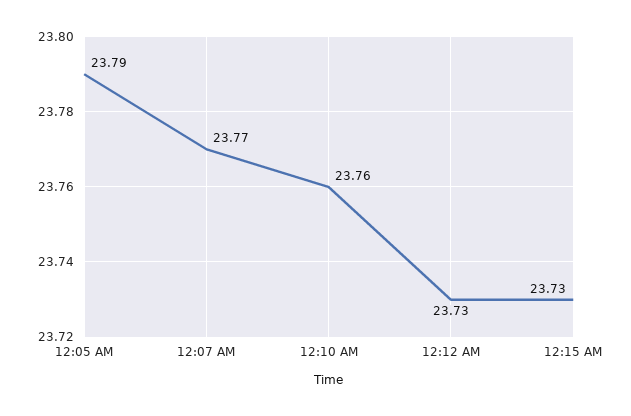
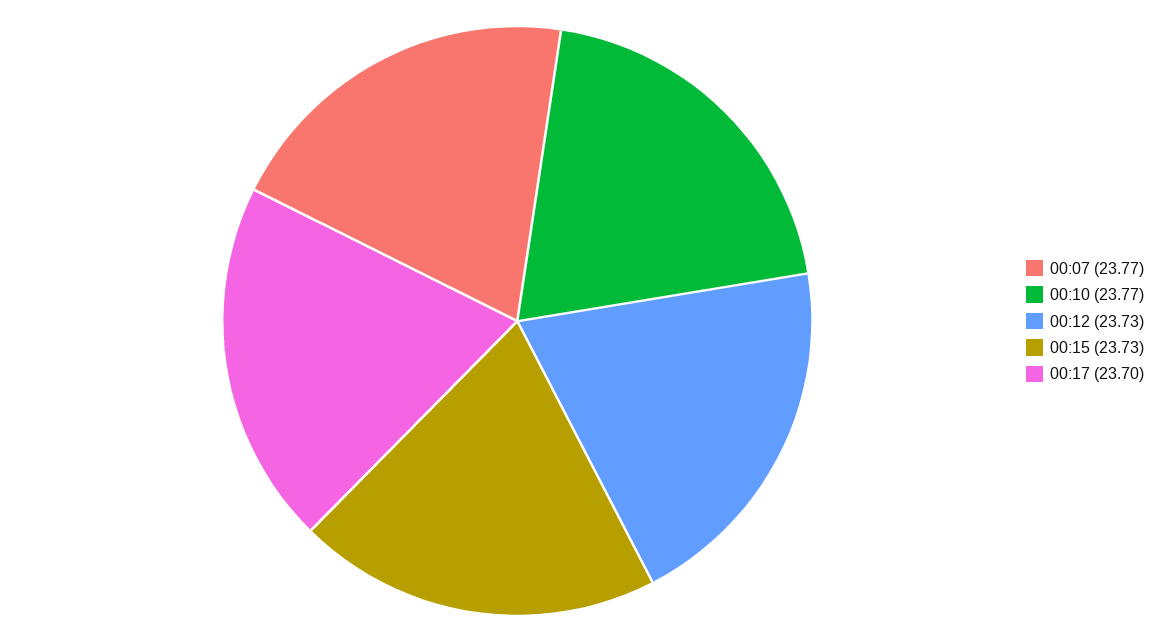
12:05 AM: 23.79 -> none
12:10 AM: 23.76 -> 23.77
00:17: none -> 23.7

